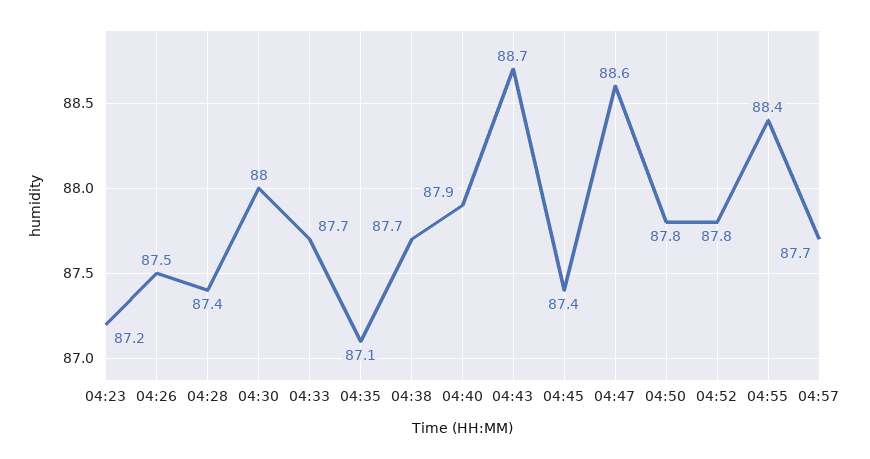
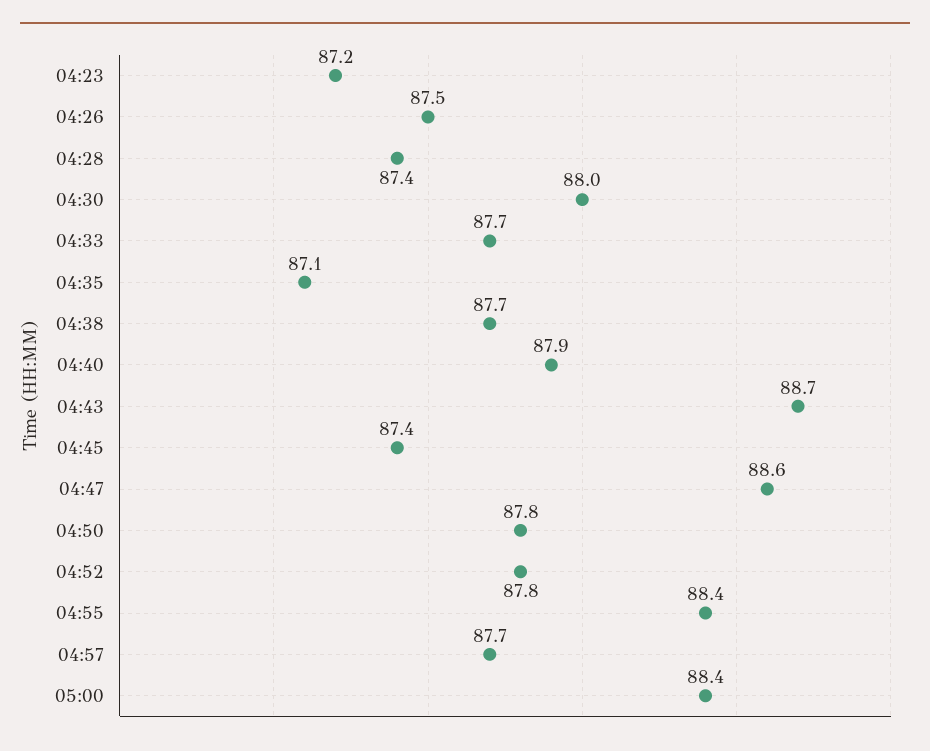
05:00: none -> 88.4

